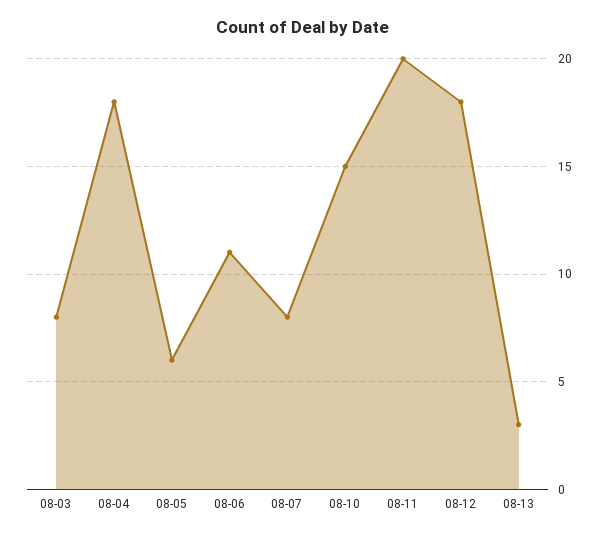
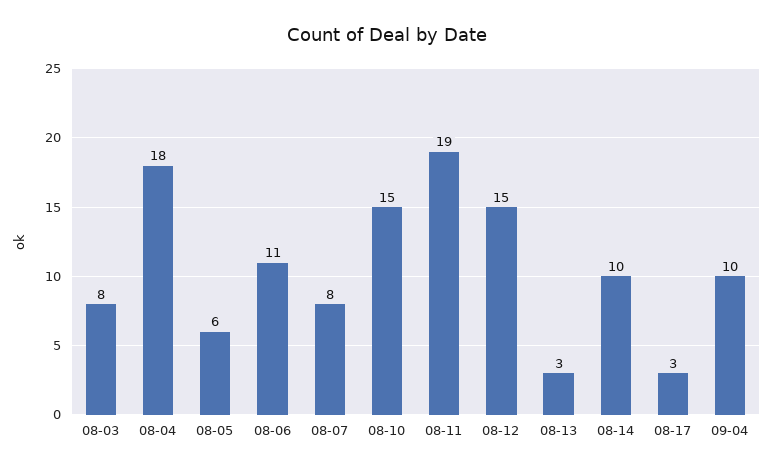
08-11: 20 -> 19
08-12: 18 -> 15
08-14: none -> 10
08-17: none -> 3
09-04: none -> 10

